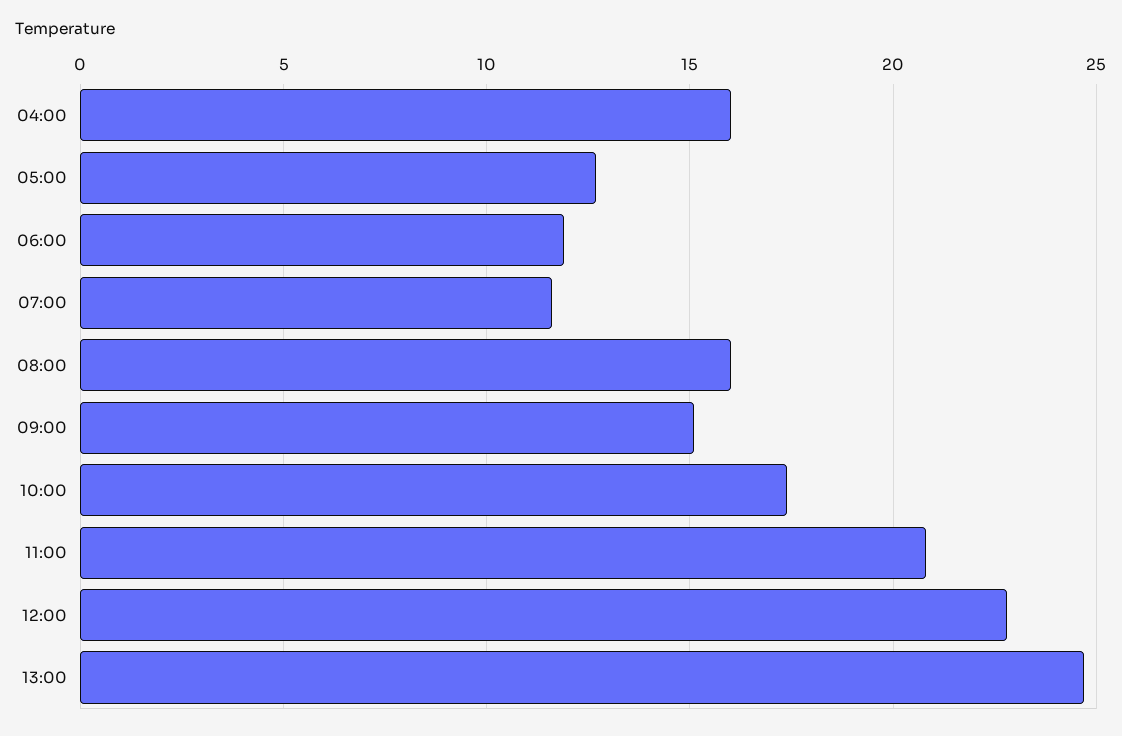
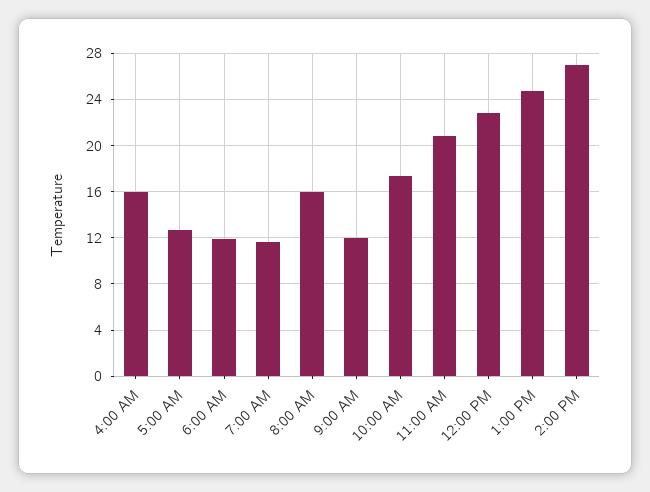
09:00: 15 -> 12
2:00 PM: none -> 27

